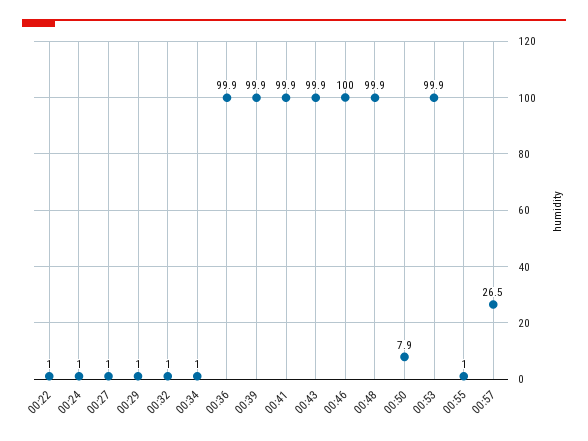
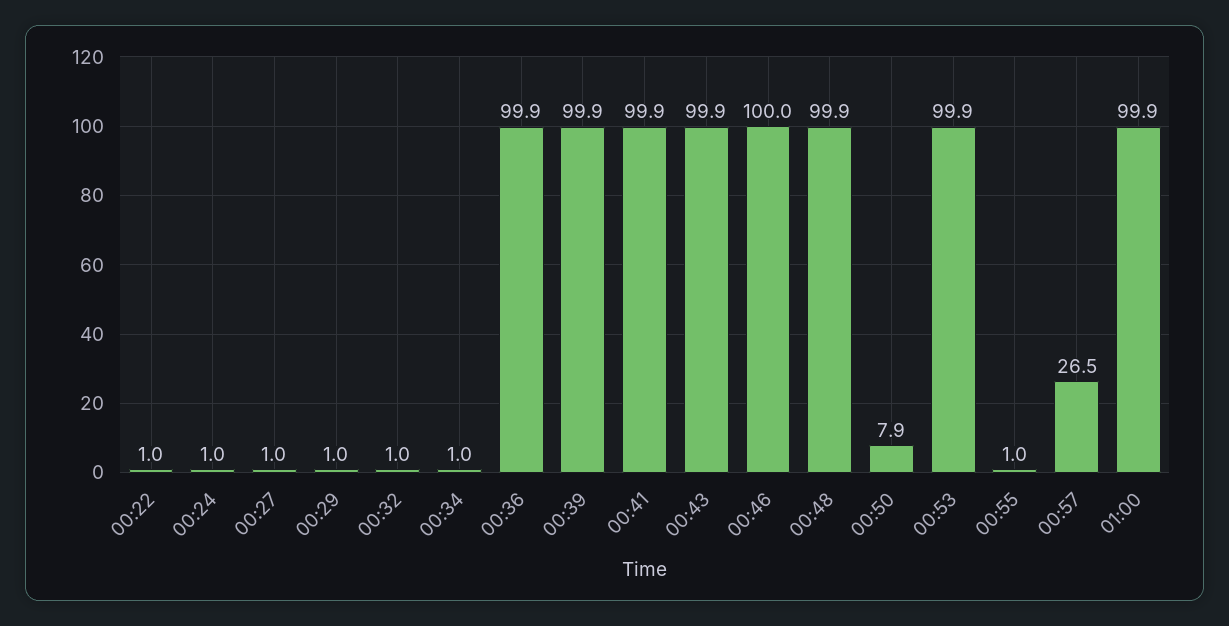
01:00: none -> 99.9

